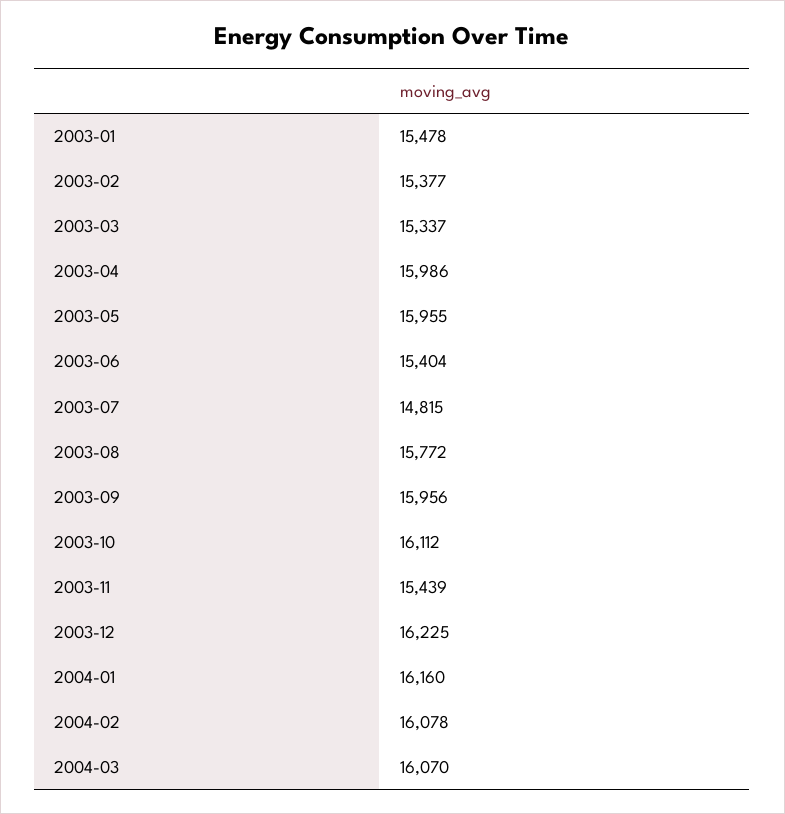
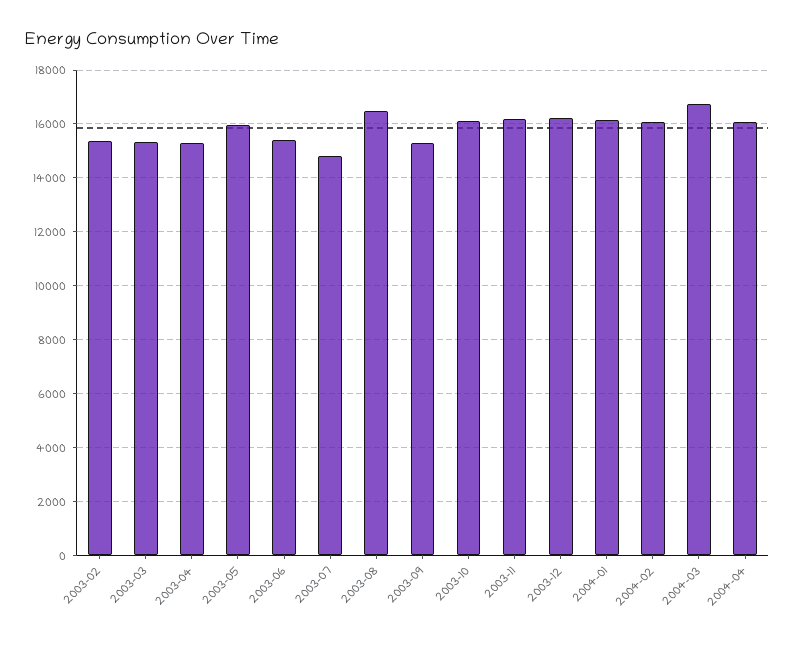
2003-01: 15478 -> none
2003-04: 15986 -> 15250
2003-08: 15772 -> 16500
2003-09: 15956 -> 15250
2003-11: 15439 -> 16250
2004-03: 16070 -> 16750
2004-04: none -> 16000

